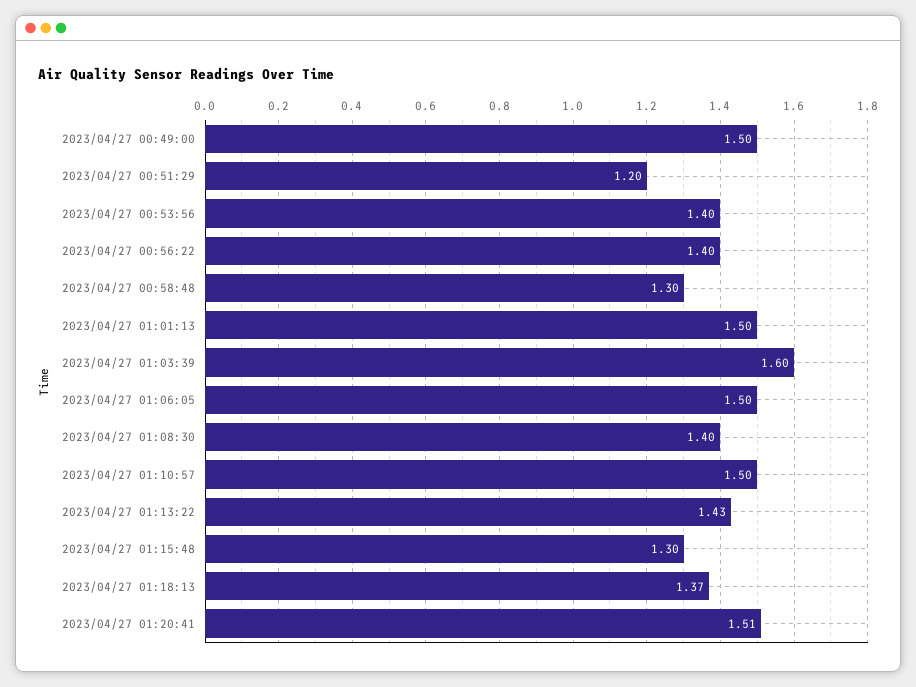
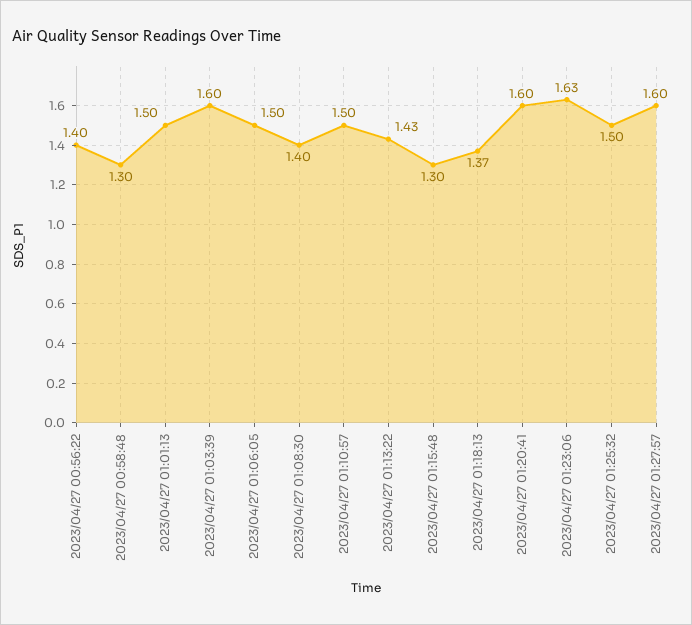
2023/04/27 00:49:00: 1.5 -> none
2023/04/27 00:51:29: 1.2 -> none
2023/04/27 00:53:56: 1.4 -> none
2023/04/27 01:20:41: 1.51 -> 1.6
2023/04/27 01:23:06: none -> 1.63
2023/04/27 01:25:32: none -> 1.5
2023/04/27 01:27:57: none -> 1.6

